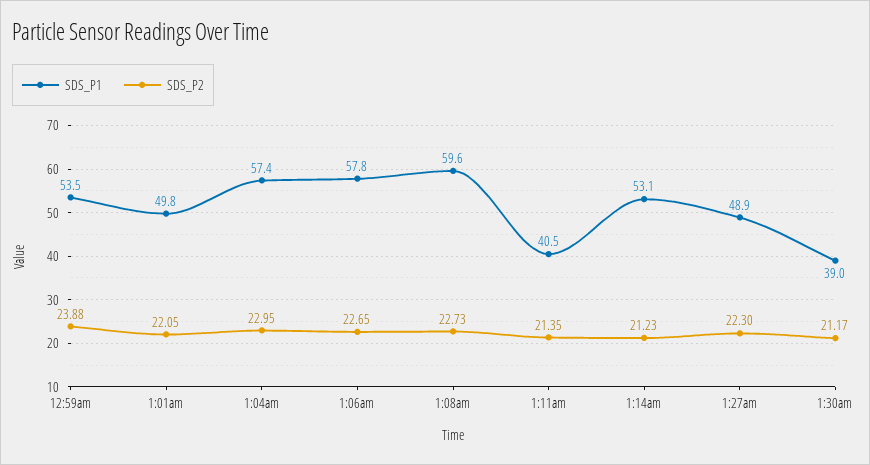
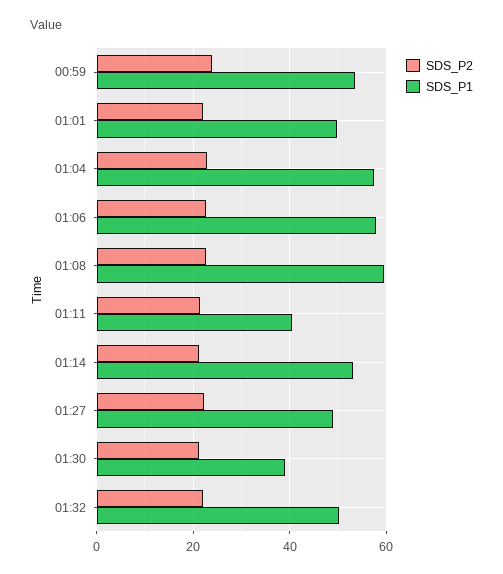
SDS_P2, 01:32: none -> 22
SDS_P1, 01:32: none -> 50

